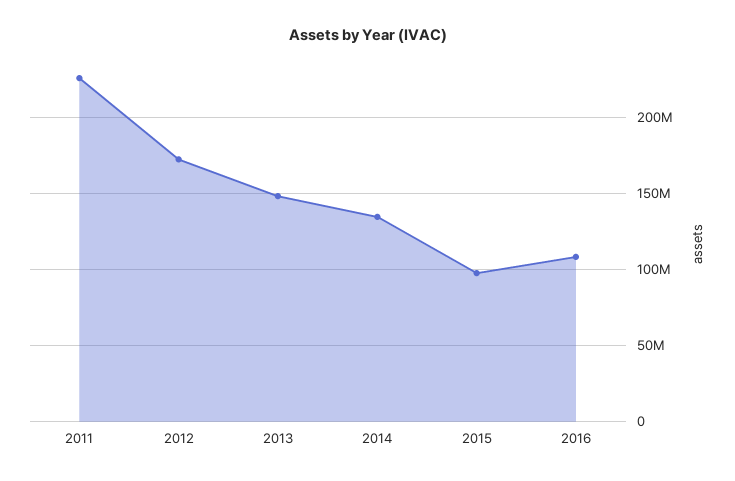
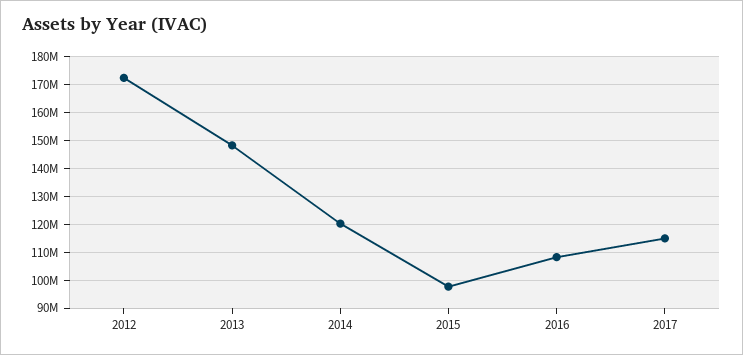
2011: 225000000 -> none
2014: 135000000 -> 120000000
2017: none -> 115000000

